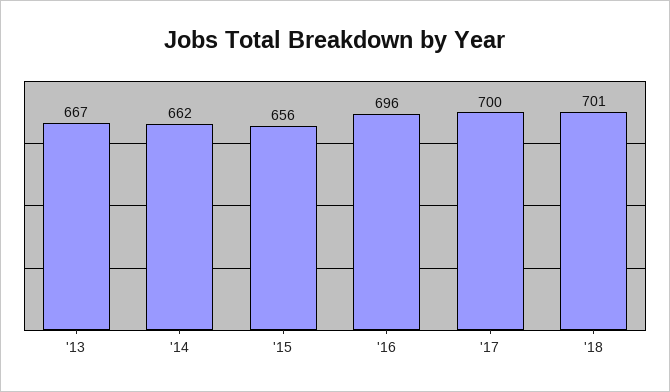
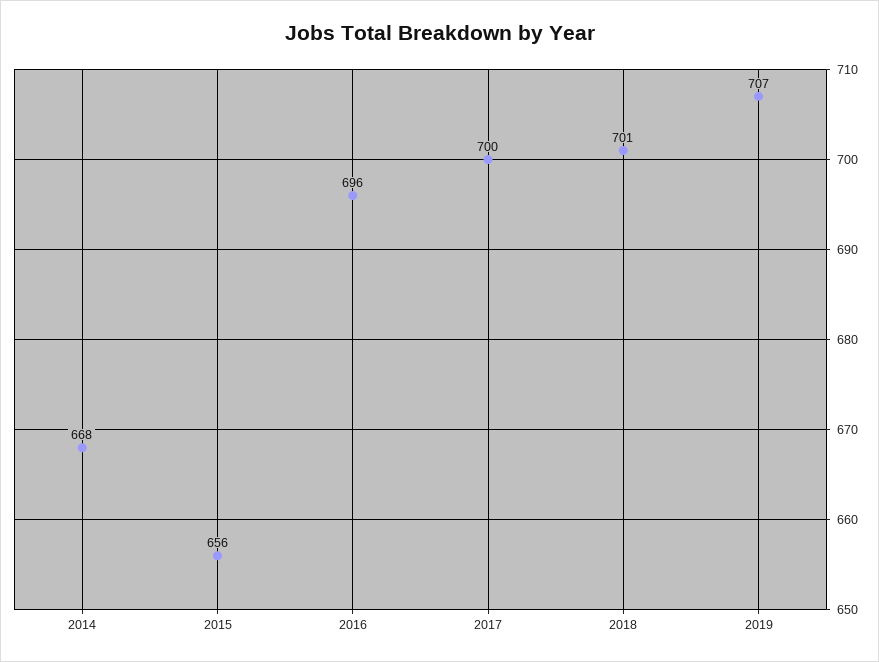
'13: 667 -> none
'14: 662 -> 668
2019: none -> 707

